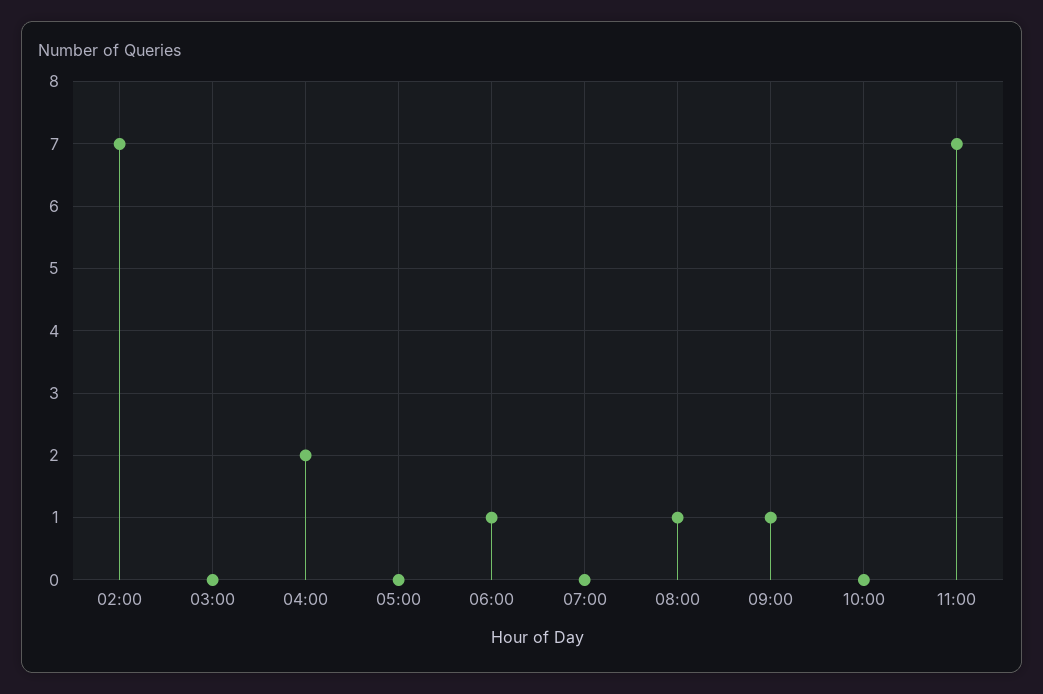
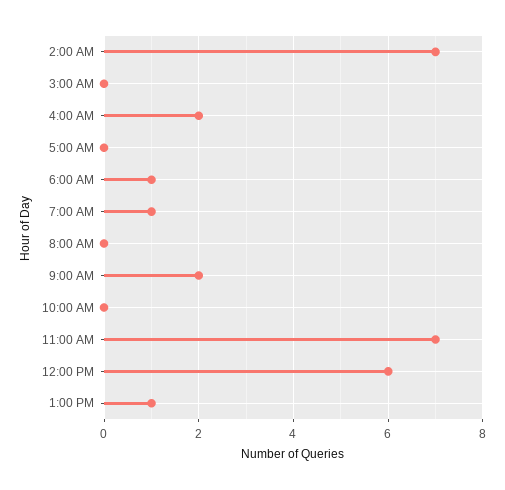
07:00: 0 -> 1
08:00: 1 -> 0
09:00: 1 -> 2
12:00 PM: none -> 6
1:00 PM: none -> 1

